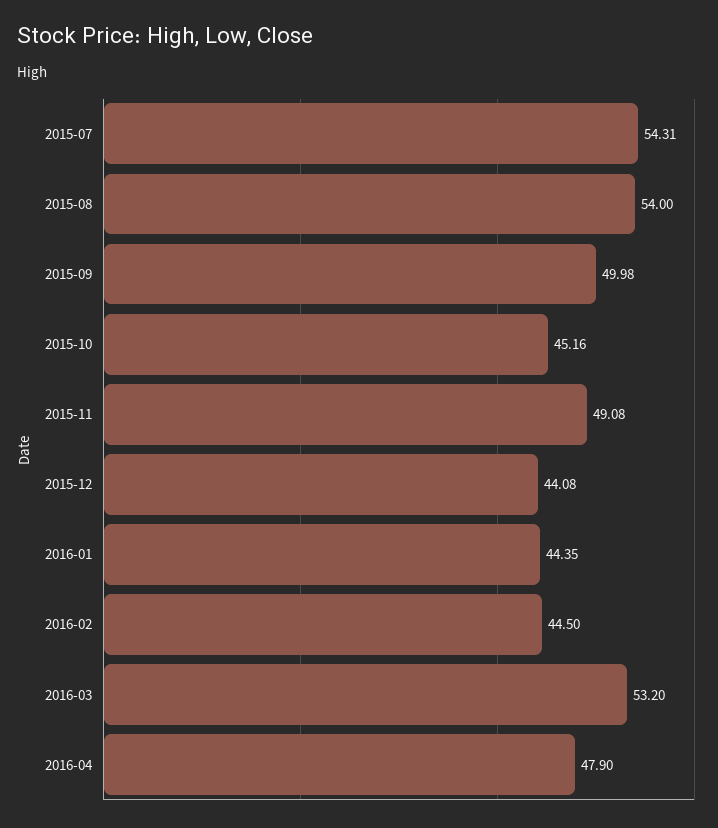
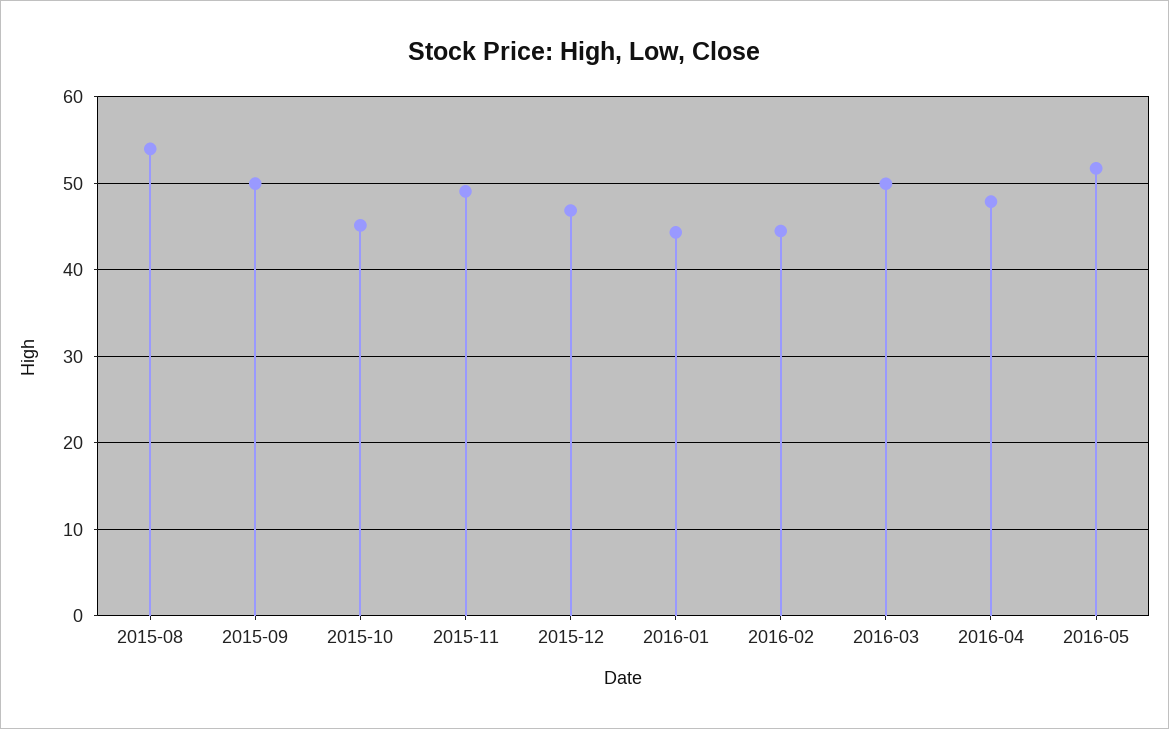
2015-07: 54.31 -> none
2015-12: 44.08 -> 47
2016-03: 53.2 -> 50
2016-05: none -> 52

